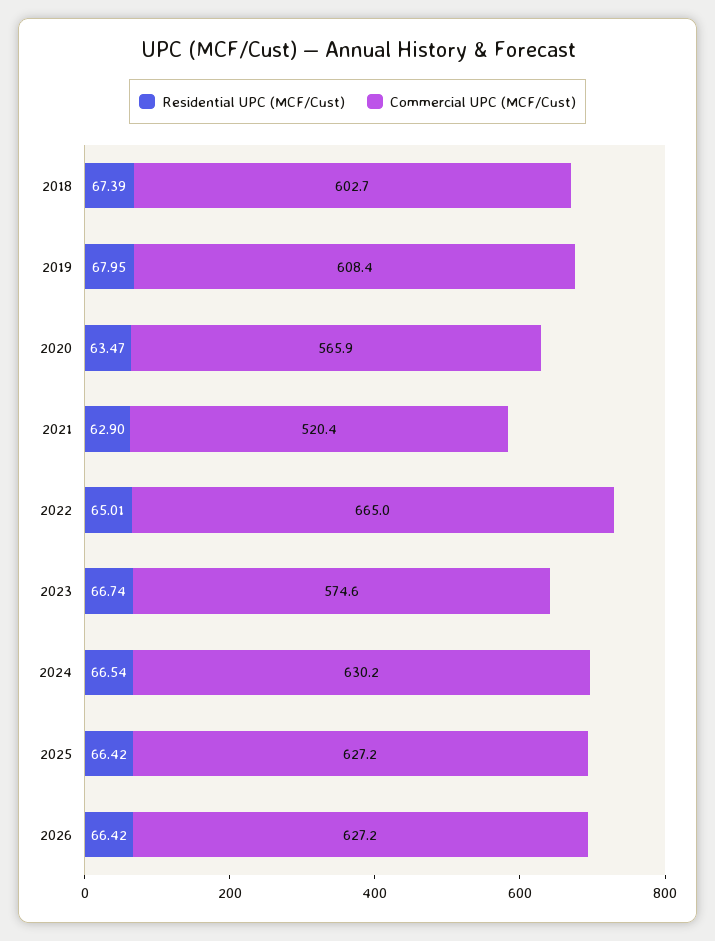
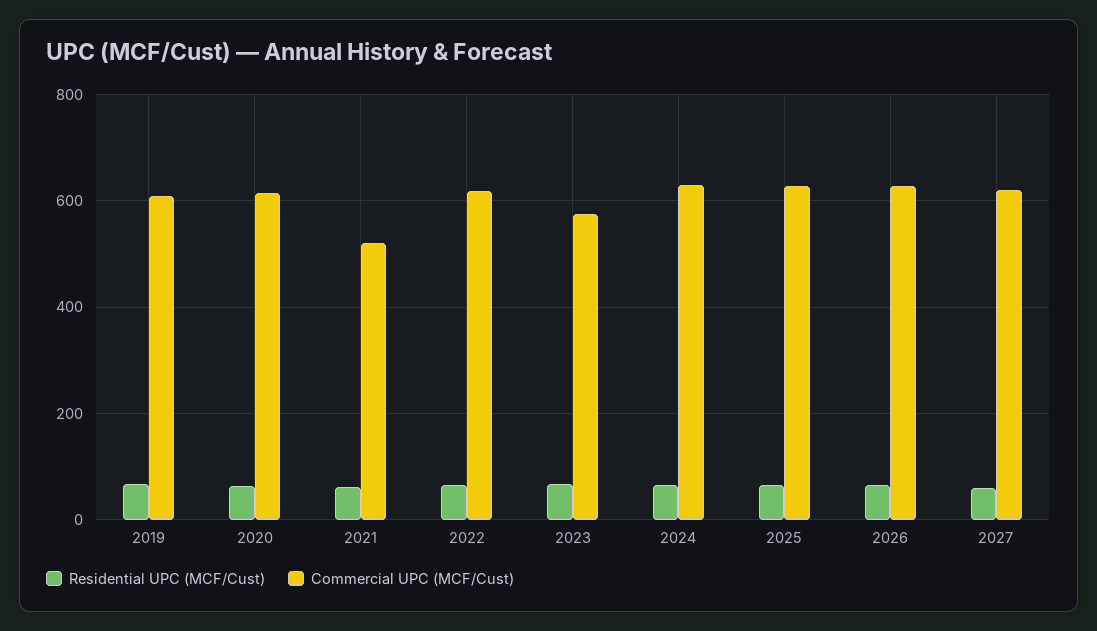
Residential UPC (MCF/Cust), 2018: 67.39 -> none
Commercial UPC (MCF/Cust), 2018: 602.7 -> none
Commercial UPC (MCF/Cust), 2020: 565.9 -> 620
Commercial UPC (MCF/Cust), 2022: 665 -> 620
Residential UPC (MCF/Cust), 2027: none -> 60
Commercial UPC (MCF/Cust), 2027: none -> 620

